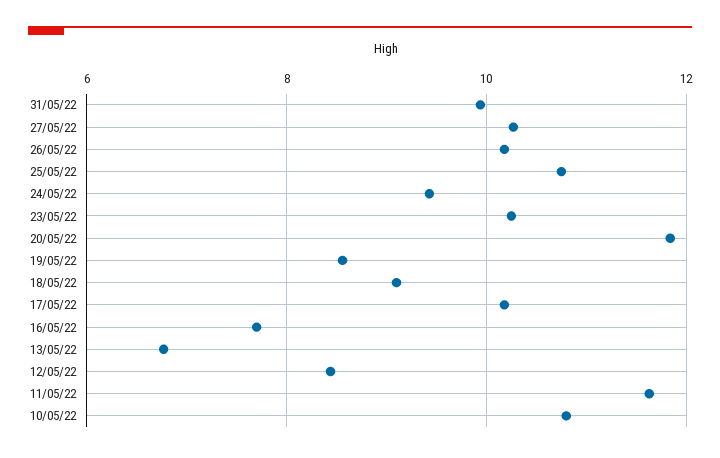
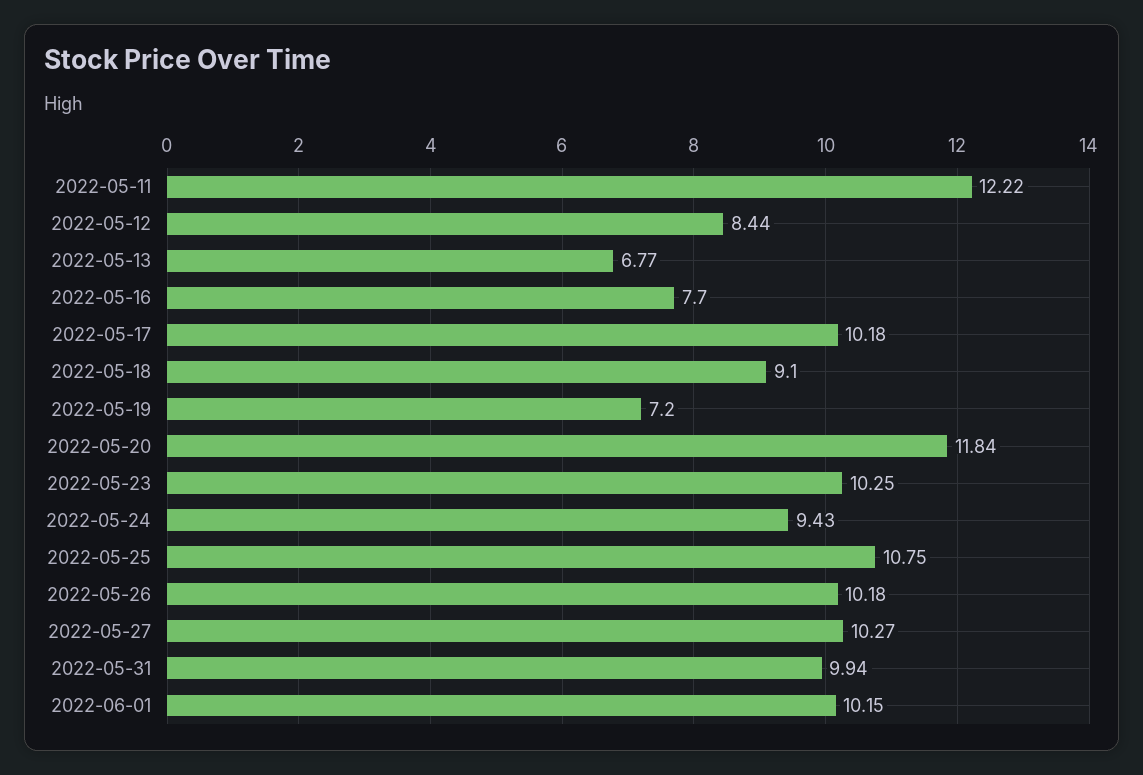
19/05/22: 8.6 -> 7.2
11/05/22: 11.6 -> 12.22
10/05/22: 10.8 -> none
2022-06-01: none -> 10.15

